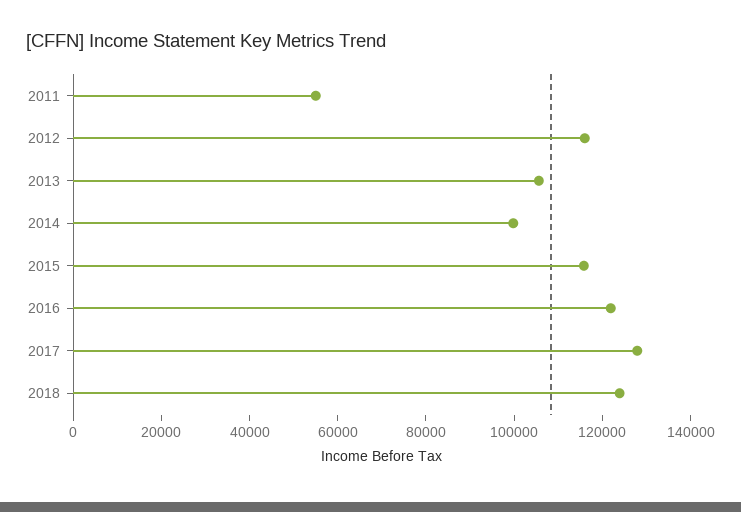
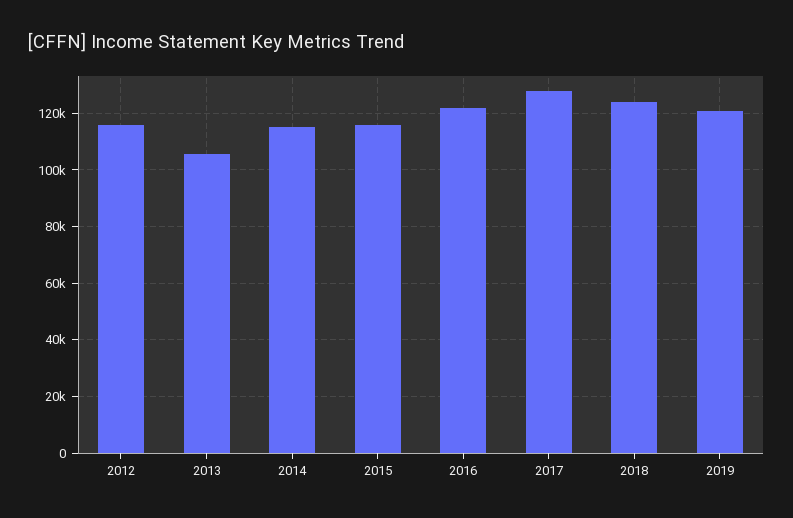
2011: 55000 -> none
2014: 100000 -> 115000
2019: none -> 120000

